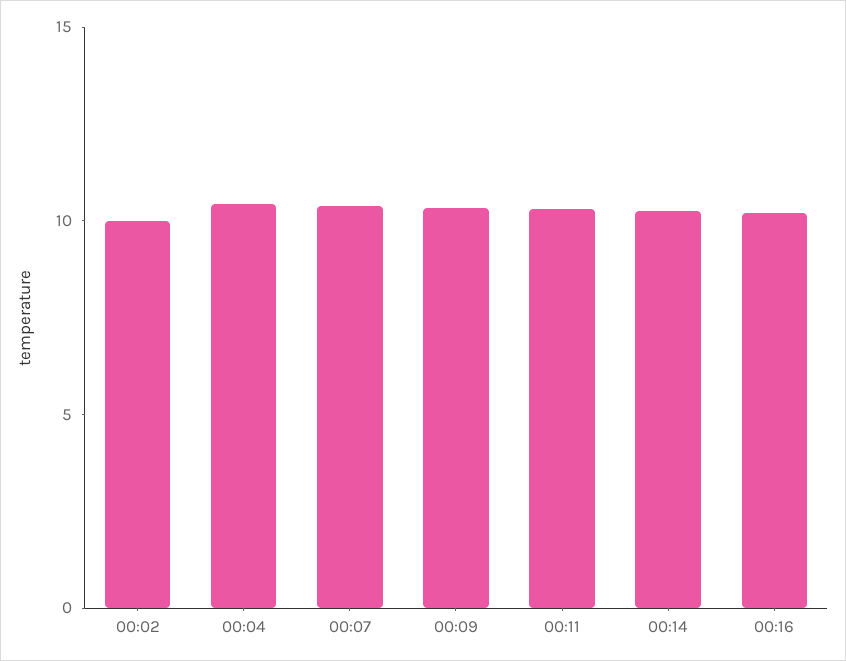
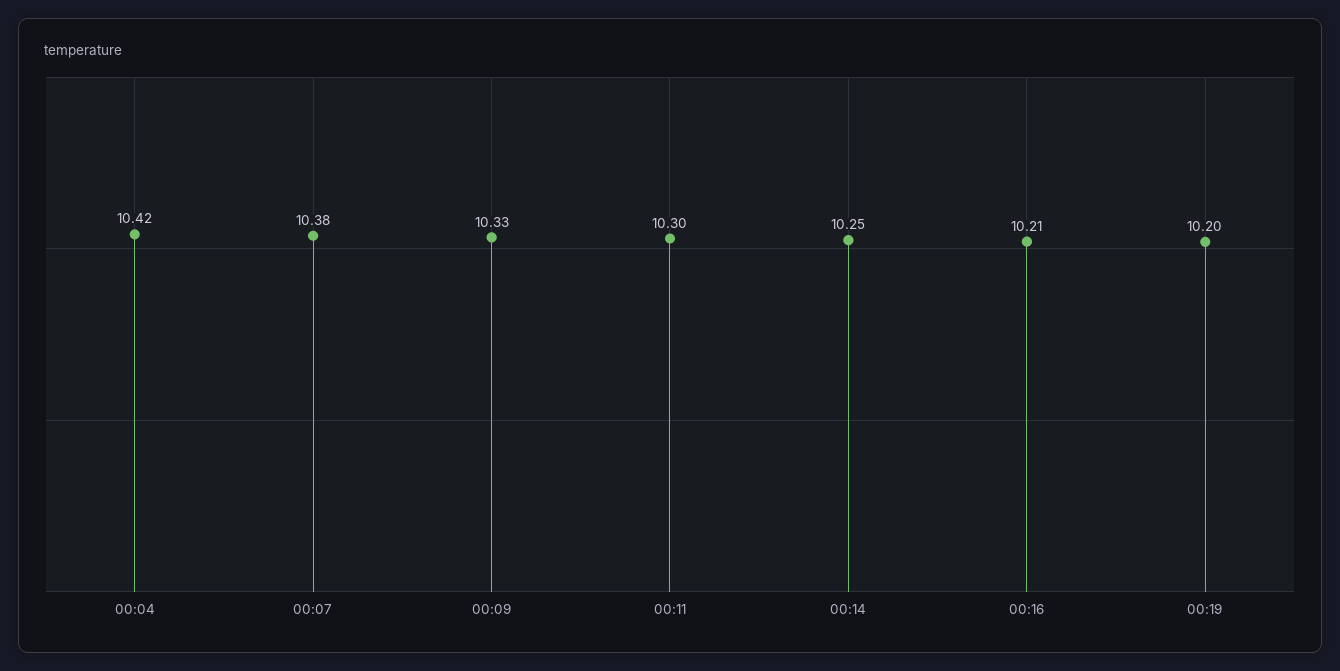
00:02: 10 -> none
00:19: none -> 10.2

